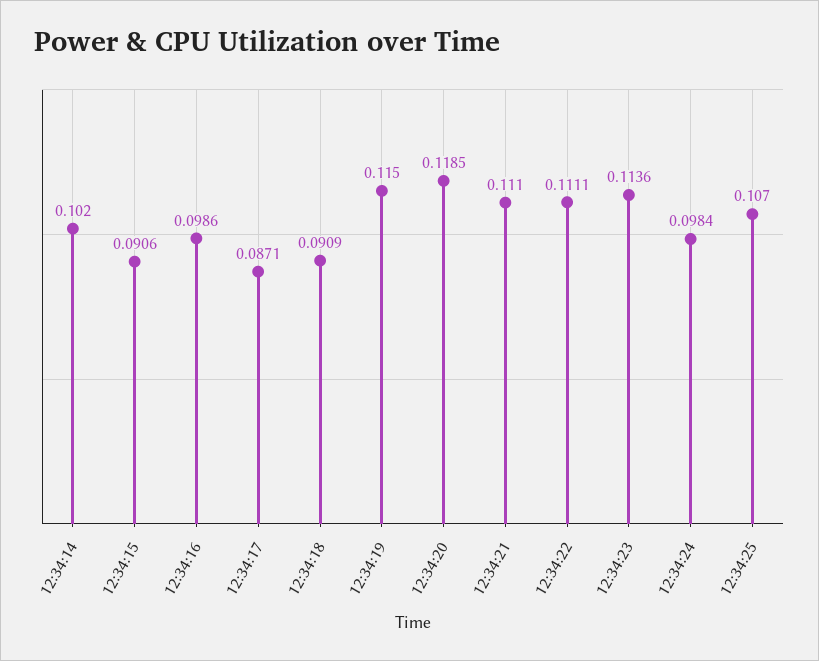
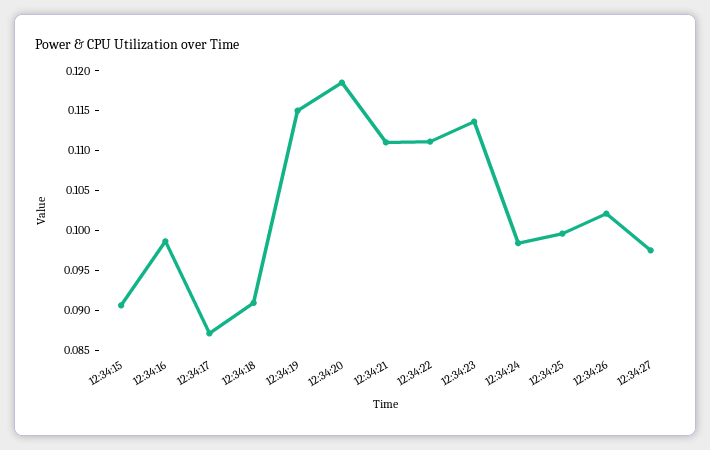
12:34:14: 0.102 -> none
12:34:25: 0.107 -> 0.1
12:34:26: none -> 0.1025
12:34:27: none -> 0.0975

